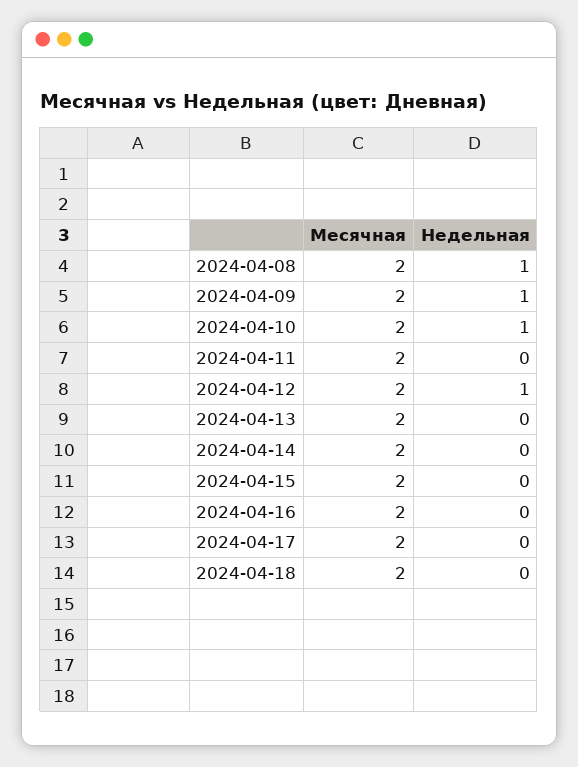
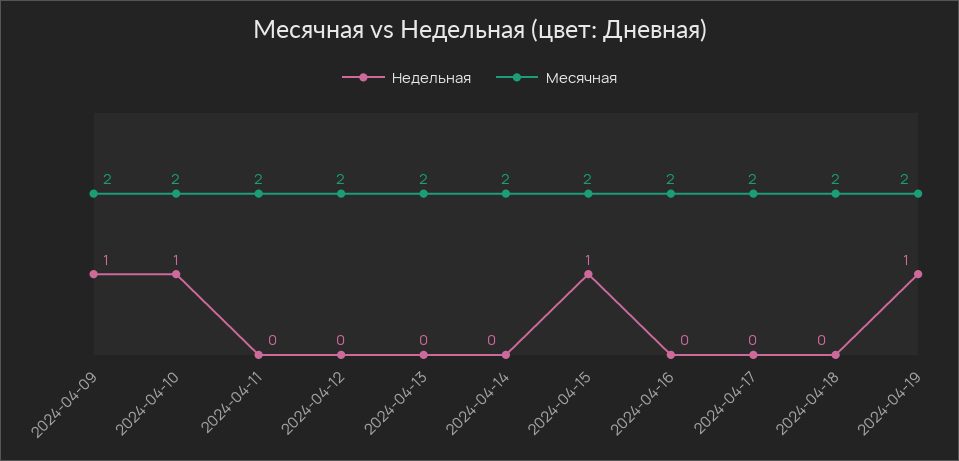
Месячная, 2024-04-08: 2 -> none
Недельная, 2024-04-08: 1 -> none
Недельная, 2024-04-12: 1 -> 0
Недельная, 2024-04-15: 0 -> 1
Недельная, 2024-04-19: none -> 1
Месячная, 2024-04-19: none -> 2

